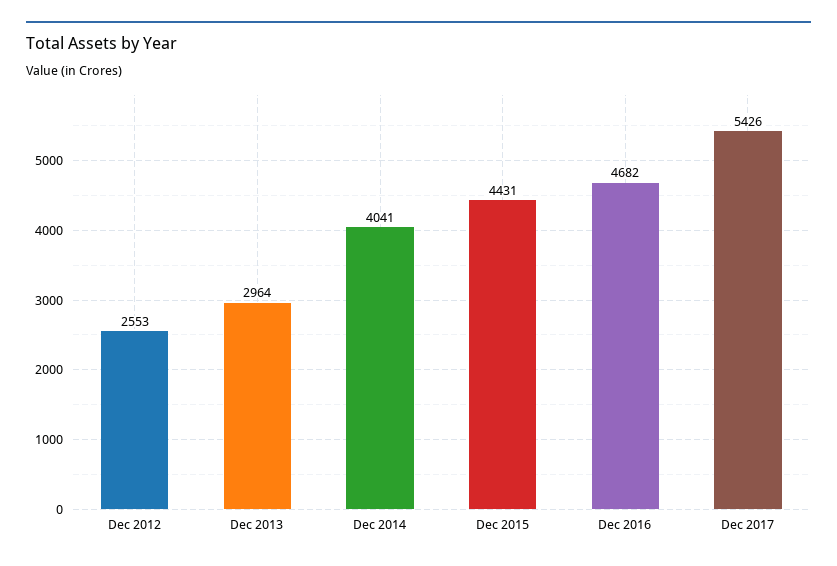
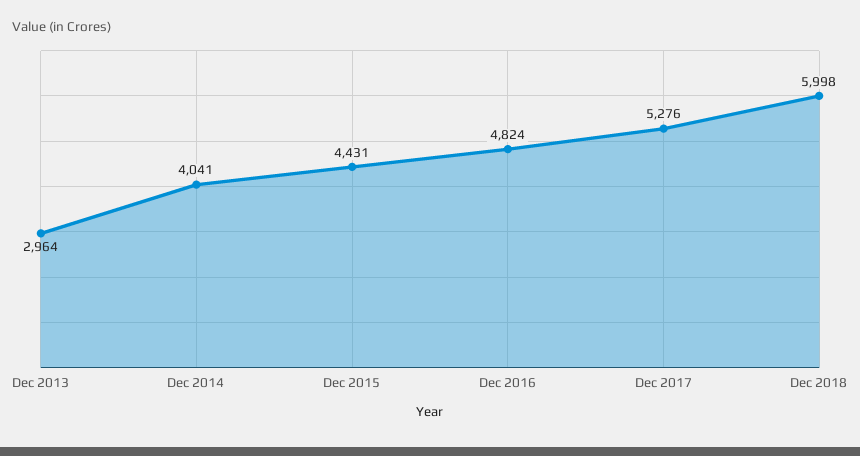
Dec 2012: 2553 -> none
Dec 2016: 4682 -> 4824
Dec 2017: 5426 -> 5276
Dec 2018: none -> 5998

